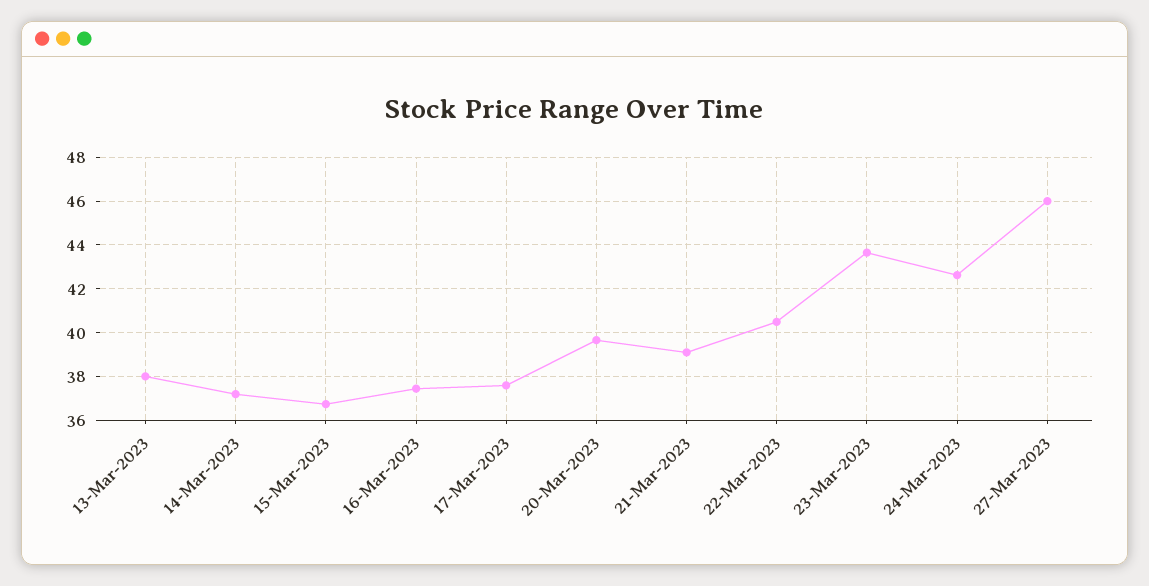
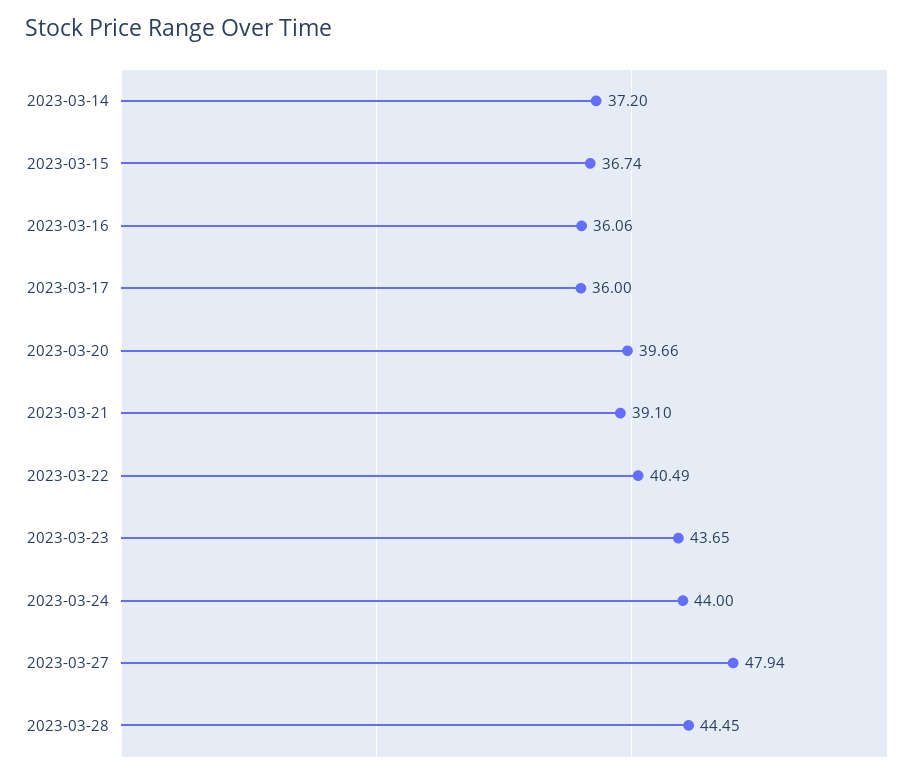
13-Mar-2023: 38 -> none
16-Mar-2023: 37.5 -> 36.06
17-Mar-2023: 37.5 -> 36
24-Mar-2023: 42.5 -> 44
27-Mar-2023: 46 -> 47.94
2023-03-28: none -> 44.45

